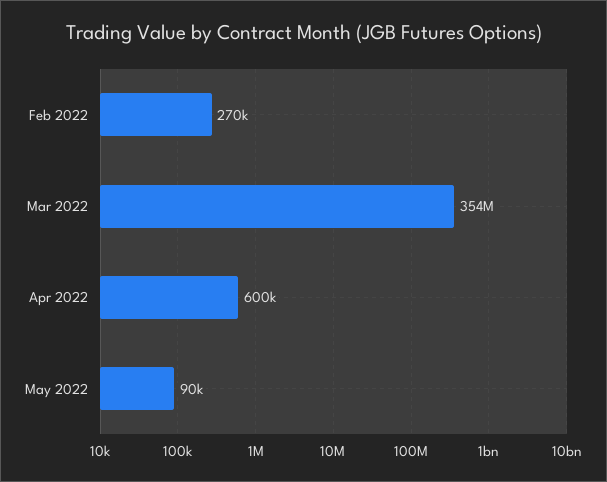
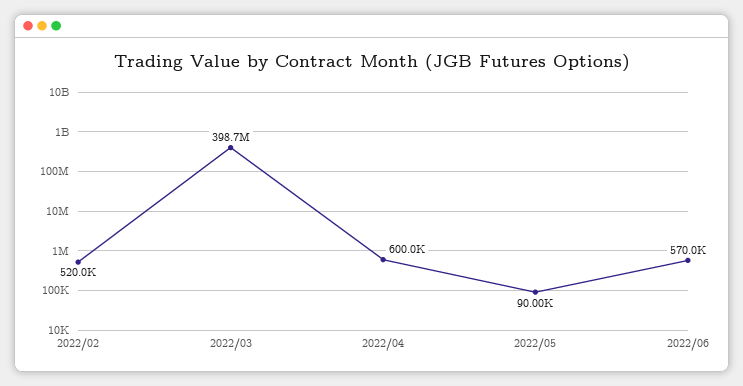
Feb 2022: 270000 -> 520000
Mar 2022: 354000000 -> 398700000
2022/06: none -> 570000

